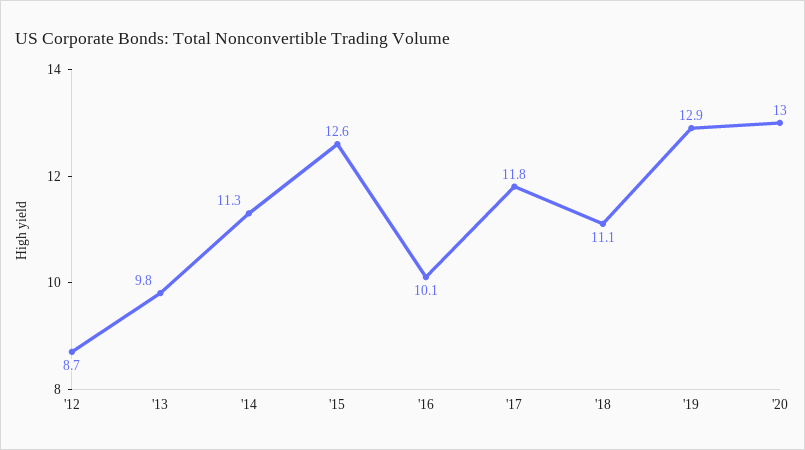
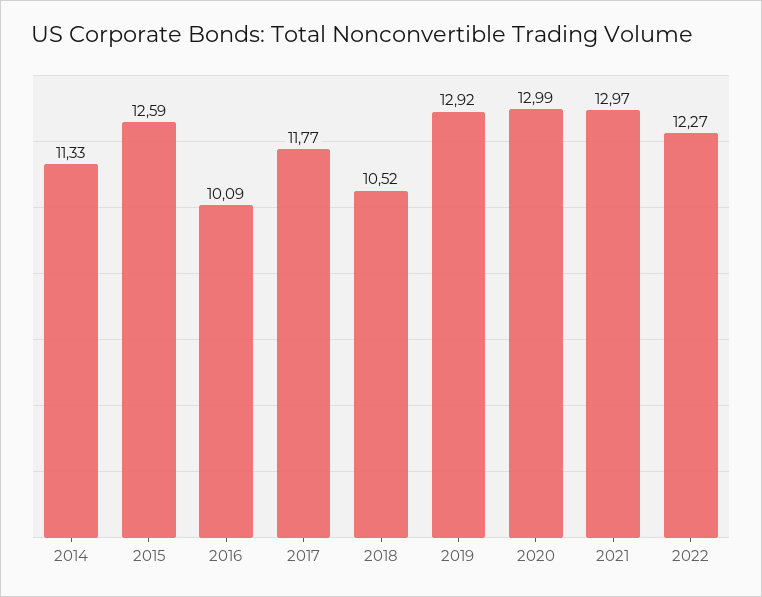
'12: 8.7 -> none
'13: 9.8 -> none
'18: 11.1 -> 10.52
2021: none -> 12.97
2022: none -> 12.27

